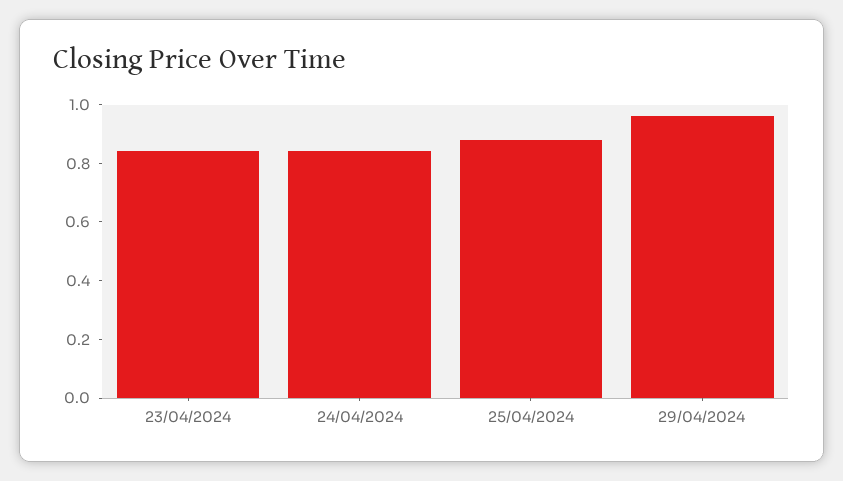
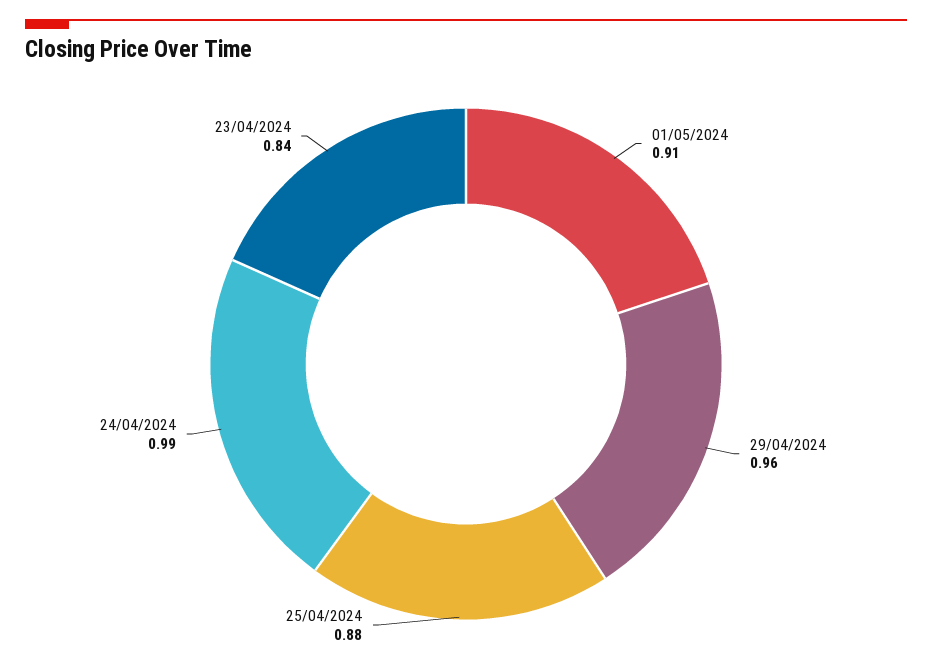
24/04/2024: 0.85 -> 0.99
01/05/2024: none -> 0.91

